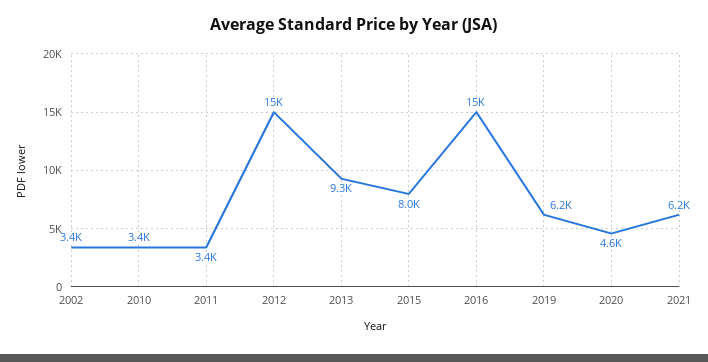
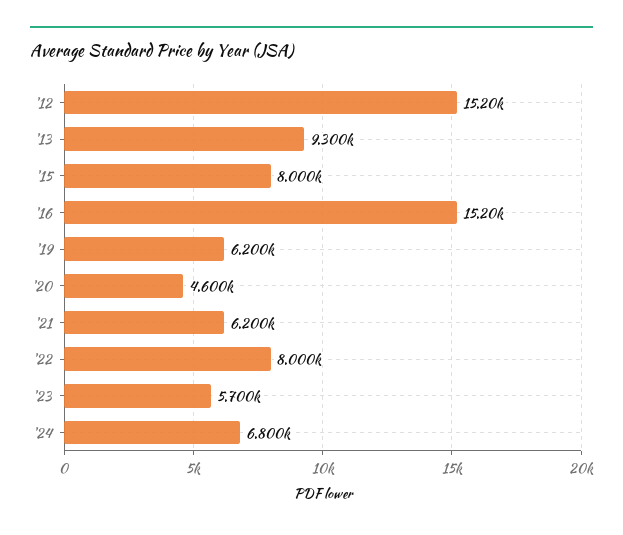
2002: 3400 -> none
2010: 3400 -> none
2011: 3400 -> none
'22: none -> 8000
'23: none -> 5700
'24: none -> 6800

